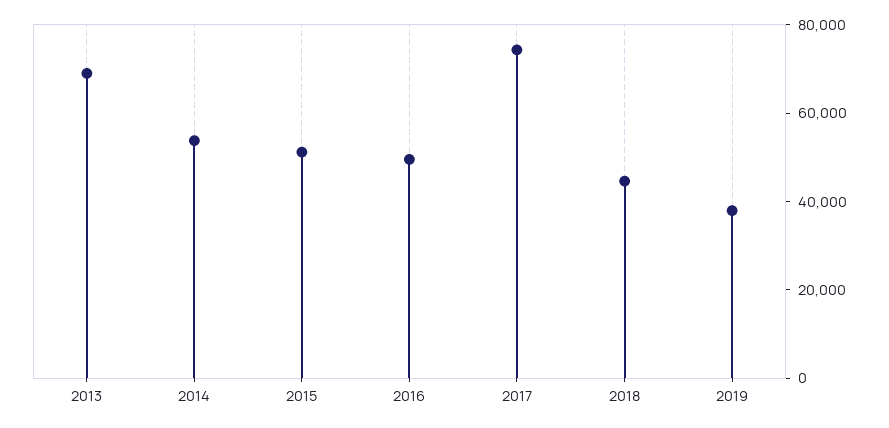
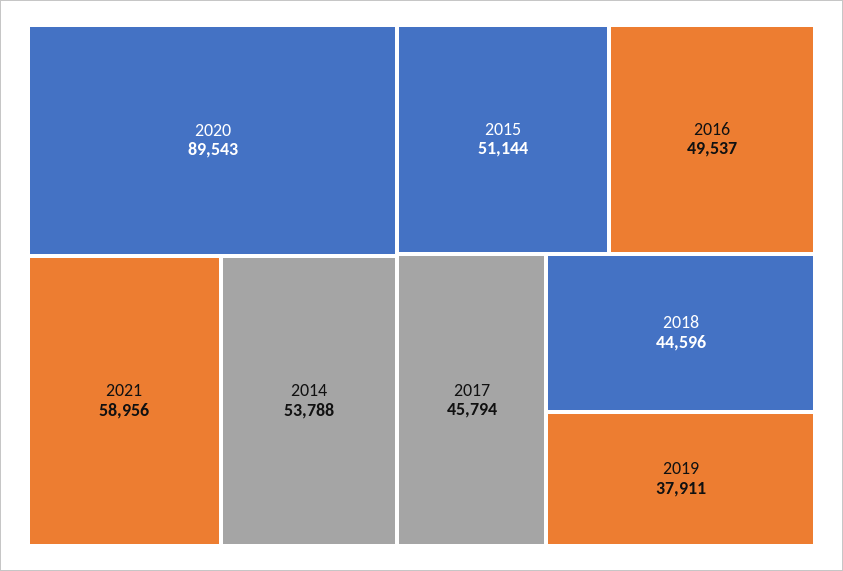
2013: 70000 -> none
2017: 75000 -> 45794
2020: none -> 89543
2021: none -> 58956

